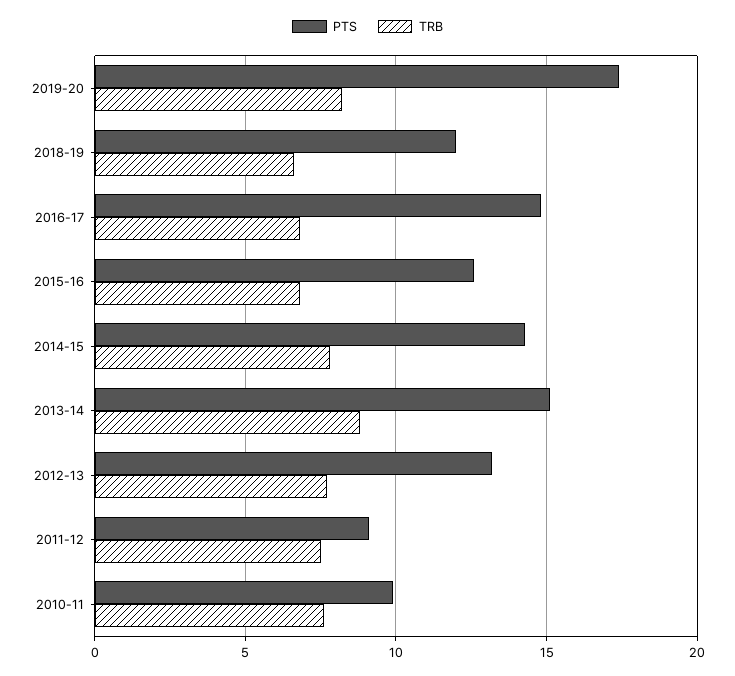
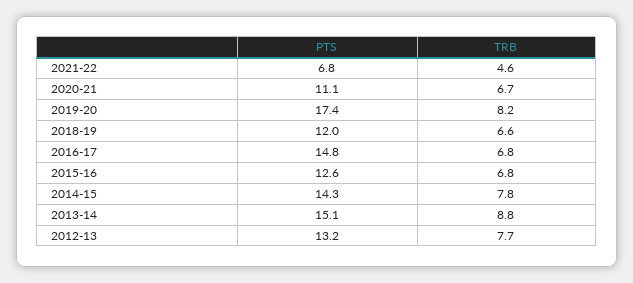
PTS, 2011-12: 9 -> none
TRB, 2011-12: 7.5 -> none
PTS, 2010-11: 10 -> none
TRB, 2010-11: 7.5 -> none
PTS, 2021-22: none -> 6.8
TRB, 2021-22: none -> 4.6
PTS, 2020-21: none -> 11.1
TRB, 2020-21: none -> 6.7

